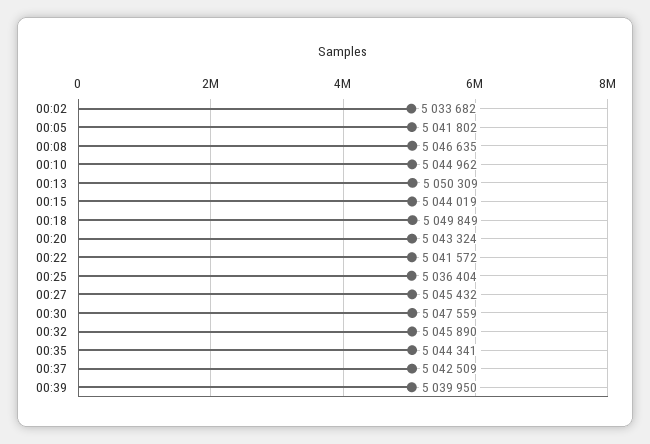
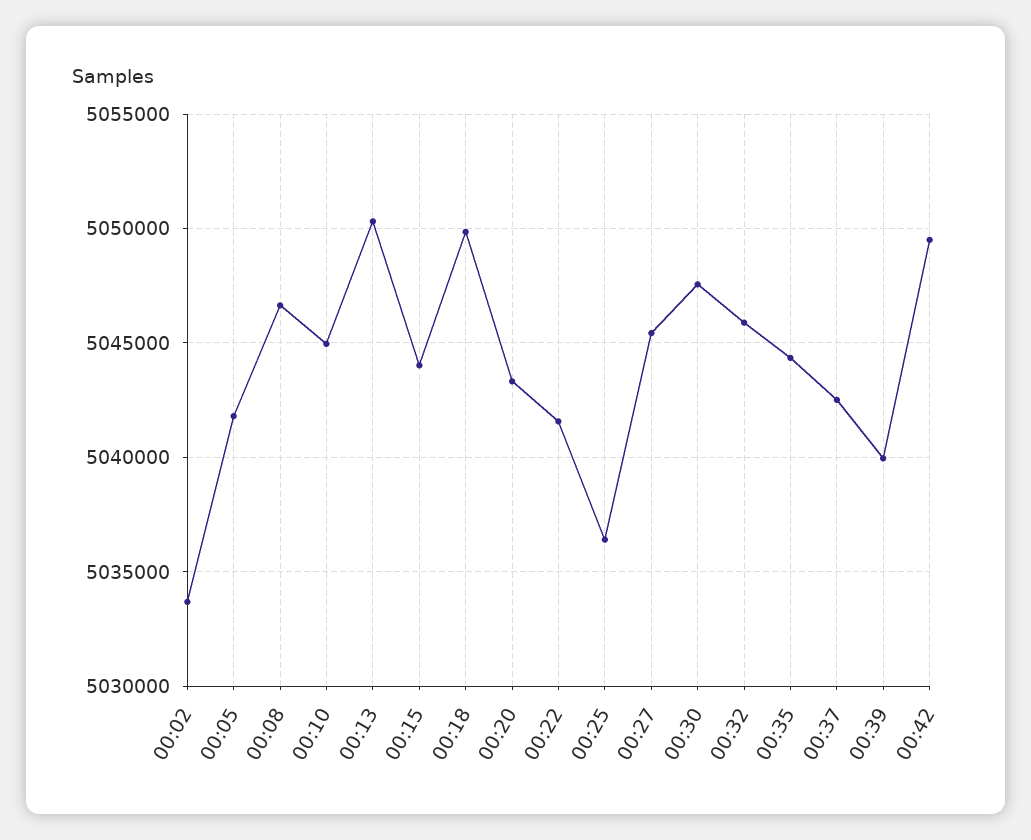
00:42: none -> 5049500

